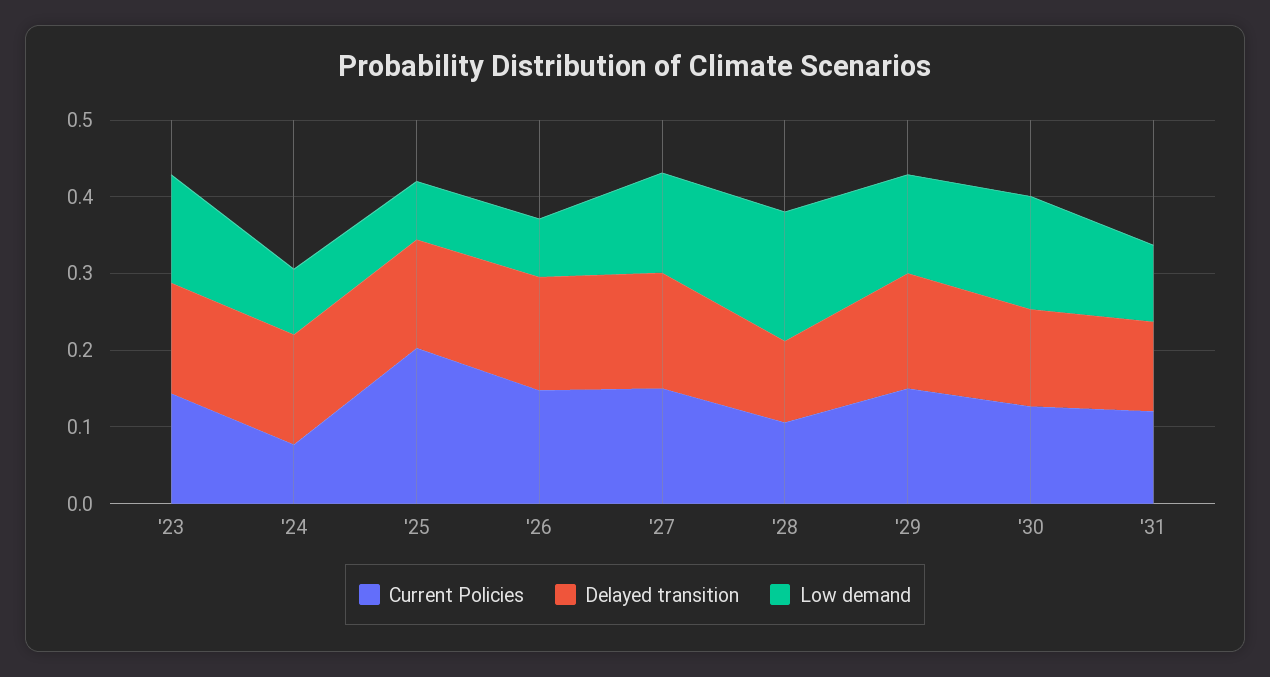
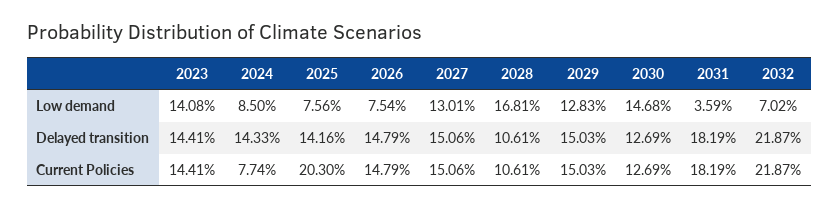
Current Policies, '31: 0.12 -> 0.1819
Delayed transition, '31: 0.12 -> 0.1819
Low demand, '31: 0.1 -> 0.0359
Low demand, 2032: none -> 0.0702
Delayed transition, 2032: none -> 0.2187
Current Policies, 2032: none -> 0.2187

